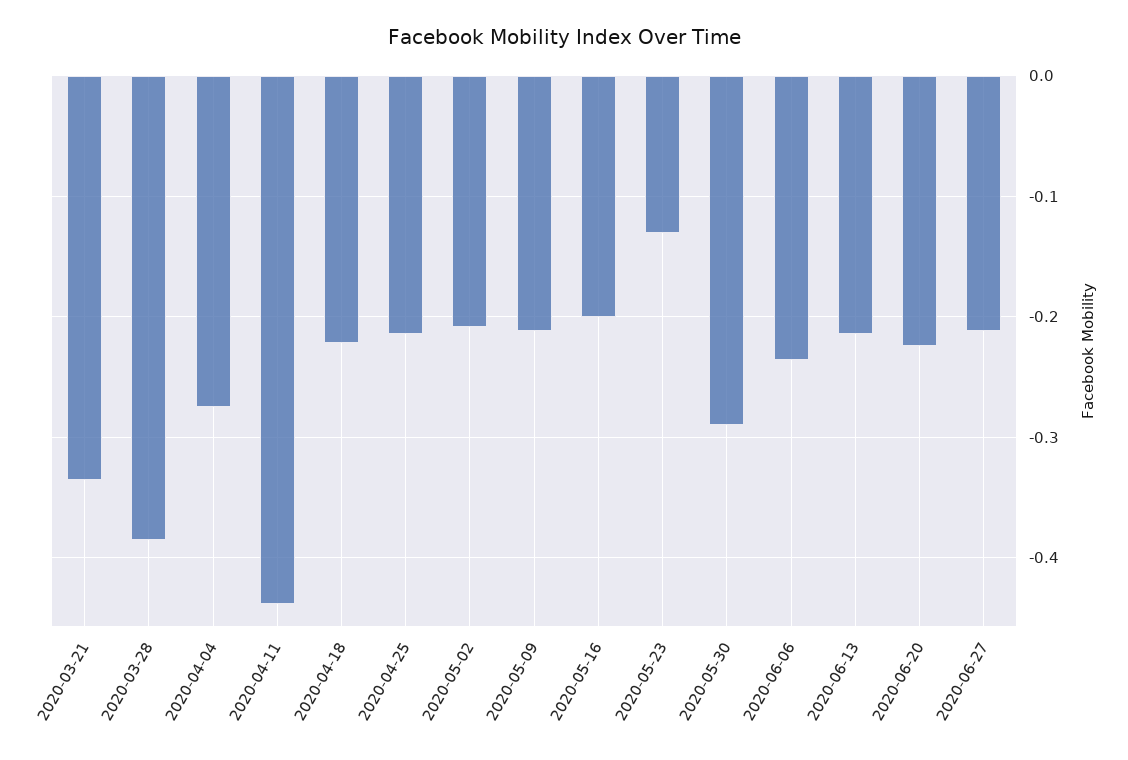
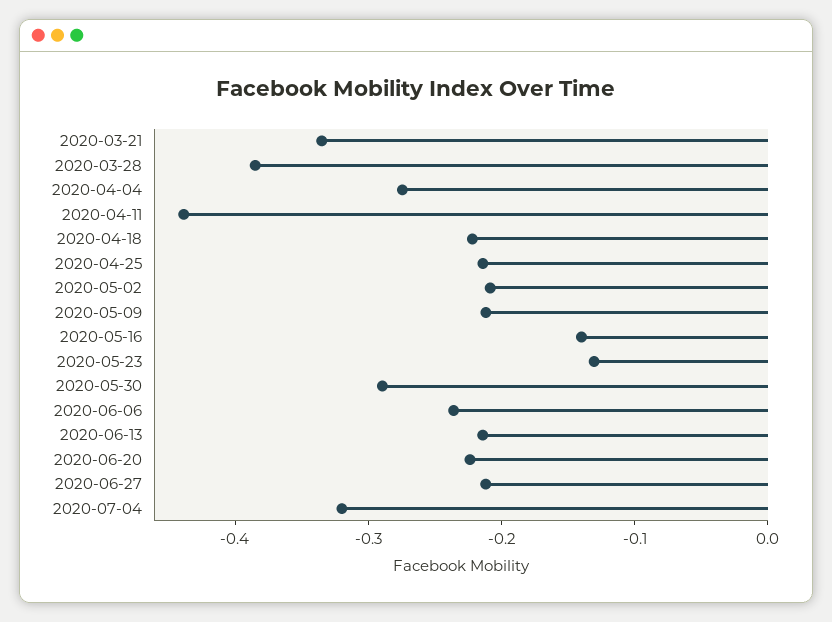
2020-05-16: -0.2 -> -0.14
2020-07-04: none -> -0.32

